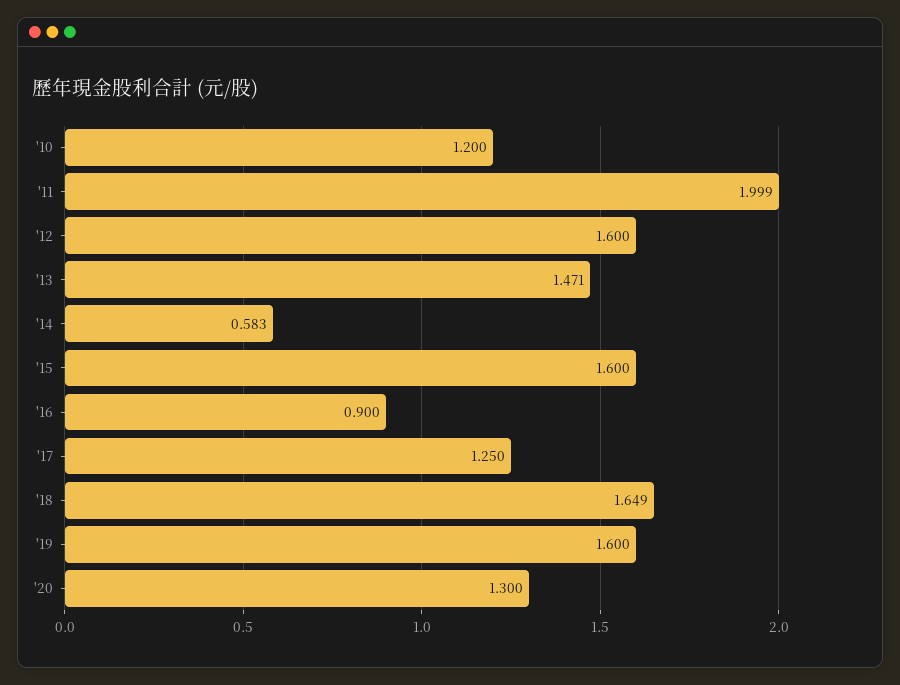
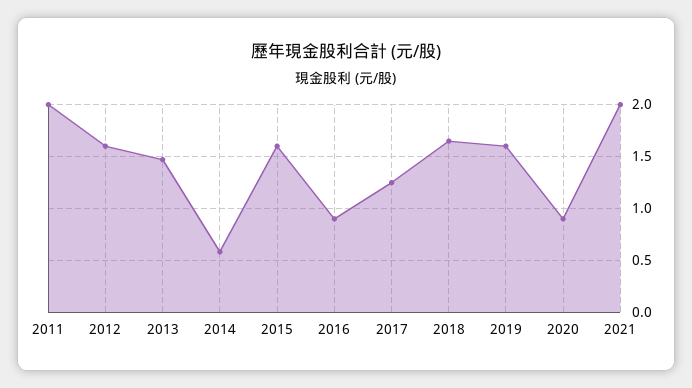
'10: 1.2 -> none
'20: 1.3 -> 0.9
2021: none -> 2

